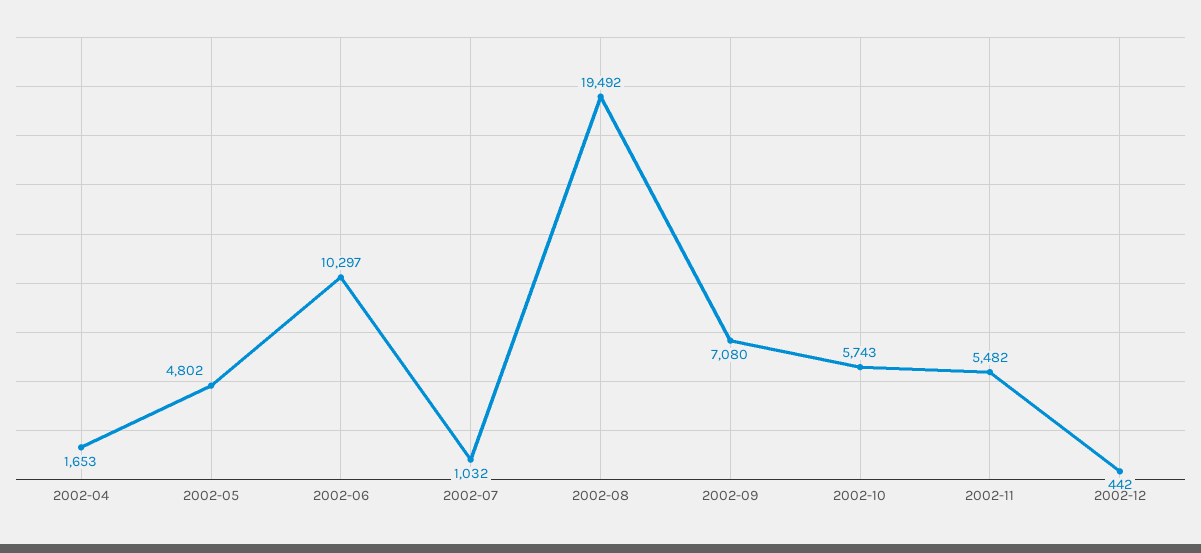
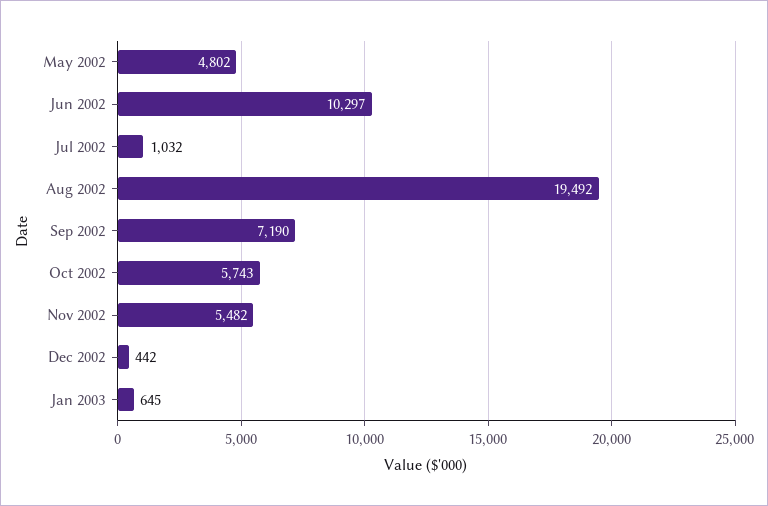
2002-04: 1653 -> none
2002-09: 7080 -> 7190
Jan 2003: none -> 645

